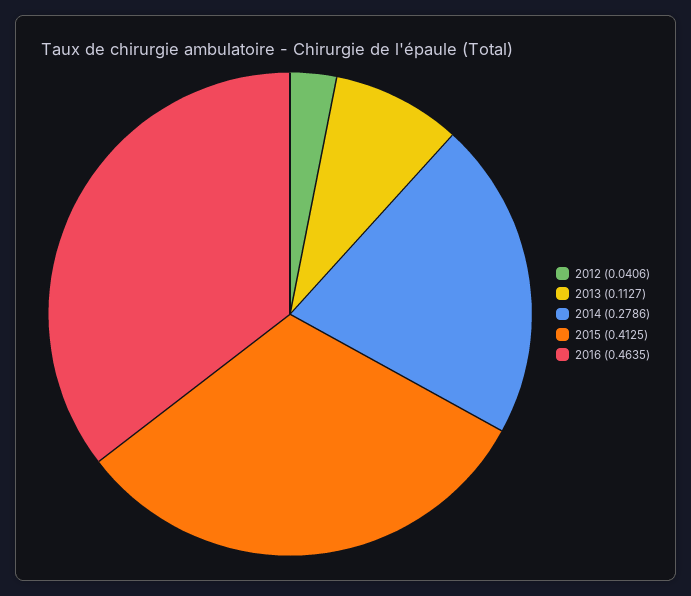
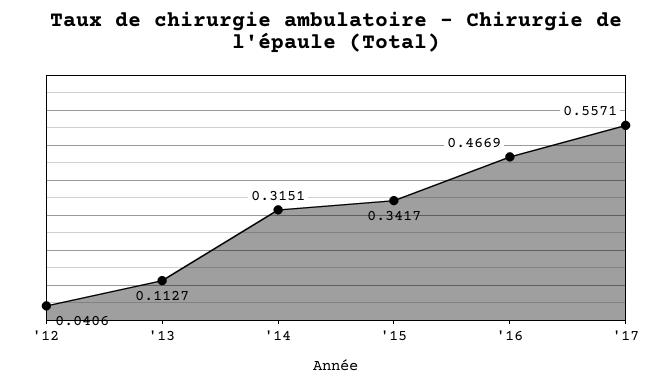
2014: 0.2786 -> 0.3151
2015: 0.4125 -> 0.3417
2016: 0.4635 -> 0.4669
'17: none -> 0.5571

